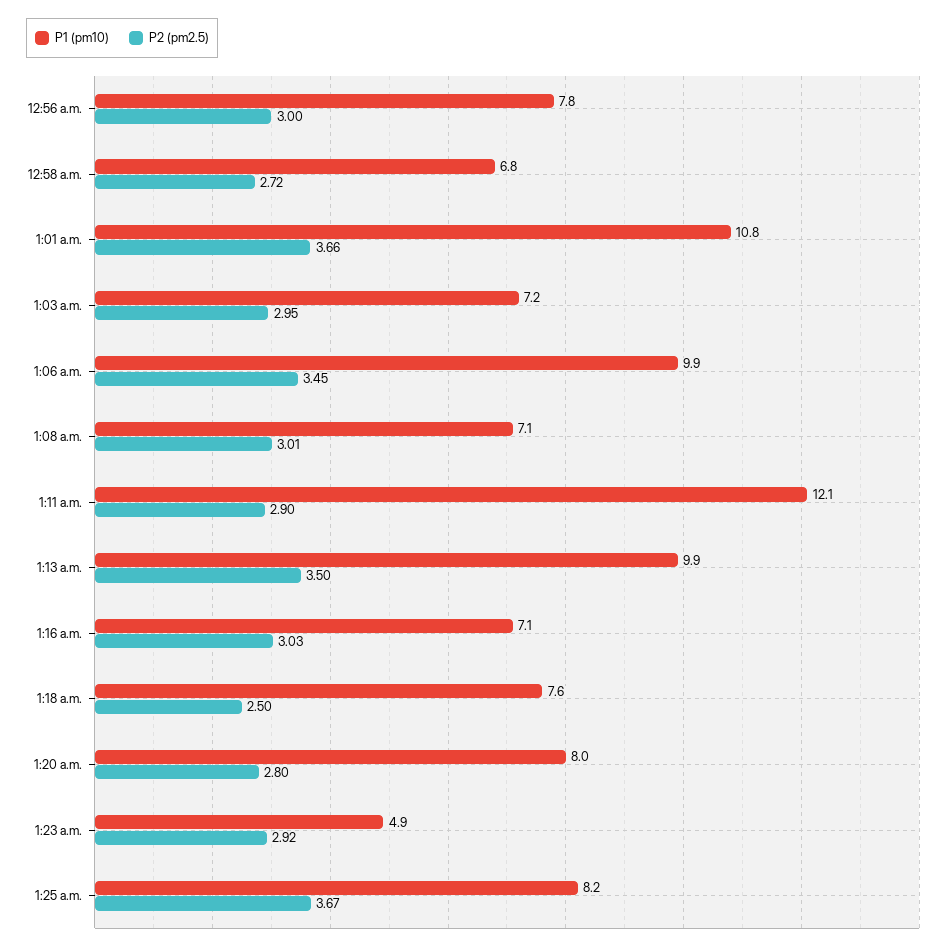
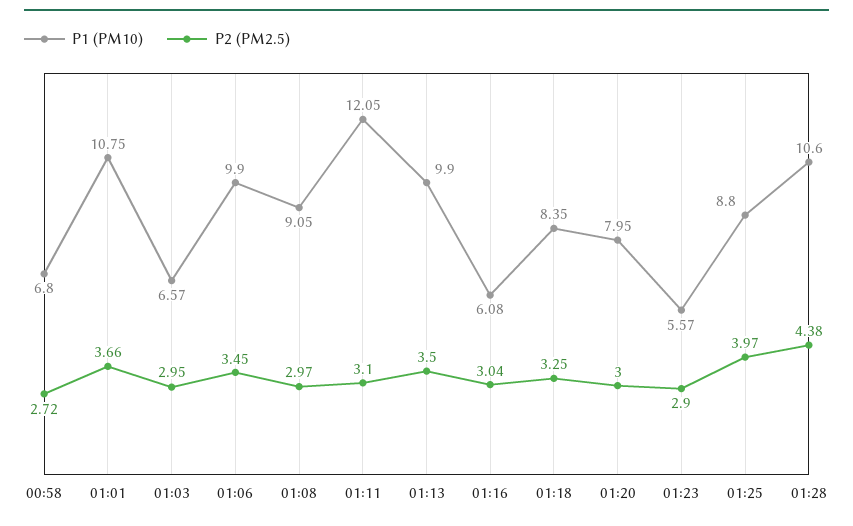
P1 (pm10), 12:56 a.m.: 7.8 -> none
P2 (pm2.5), 12:56 a.m.: 3 -> none
P1 (pm10), 1:03 a.m.: 7.2 -> 6.57
P1 (pm10), 1:08 a.m.: 7.1 -> 9.05
P2 (pm2.5), 1:08 a.m.: 3.01 -> 2.97
P2 (pm2.5), 1:11 a.m.: 2.9 -> 3.1
P1 (pm10), 1:16 a.m.: 7.1 -> 6.08
P2 (pm2.5), 1:16 a.m.: 3.03 -> 3.04
P1 (pm10), 1:18 a.m.: 7.6 -> 8.35
P2 (pm2.5), 1:18 a.m.: 2.5 -> 3.25
P2 (pm2.5), 1:20 a.m.: 2.8 -> 3
P1 (pm10), 1:23 a.m.: 4.9 -> 5.57
P2 (pm2.5), 1:23 a.m.: 2.92 -> 2.9
P1 (pm10), 1:25 a.m.: 8.2 -> 8.8
P2 (pm2.5), 1:25 a.m.: 3.67 -> 3.97
P1 (pm10), 01:28: none -> 10.6
P2 (pm2.5), 01:28: none -> 4.38

